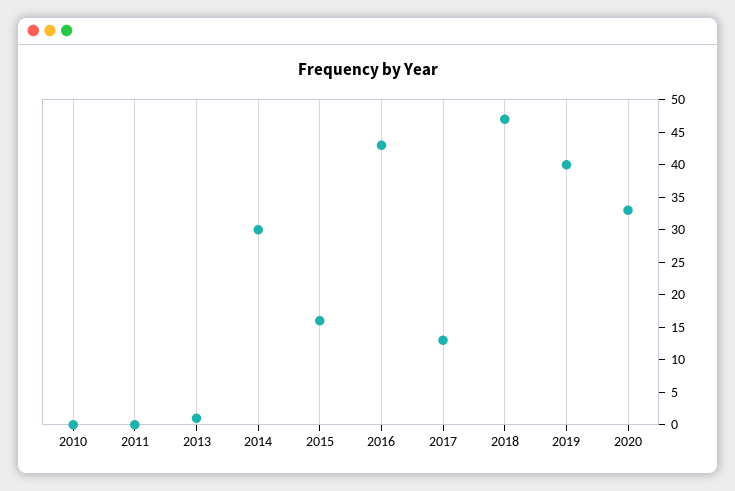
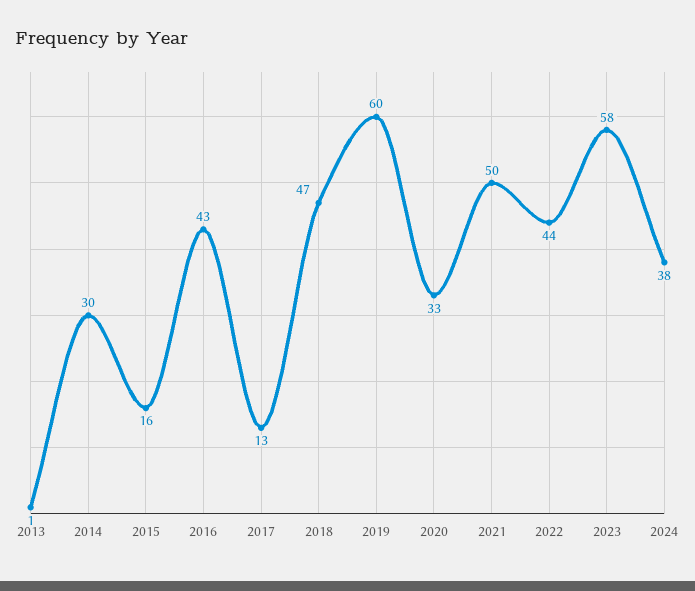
2010: 0 -> none
2011: 0 -> none
2019: 40 -> 60
2021: none -> 50
2022: none -> 44
2023: none -> 58
2024: none -> 38

